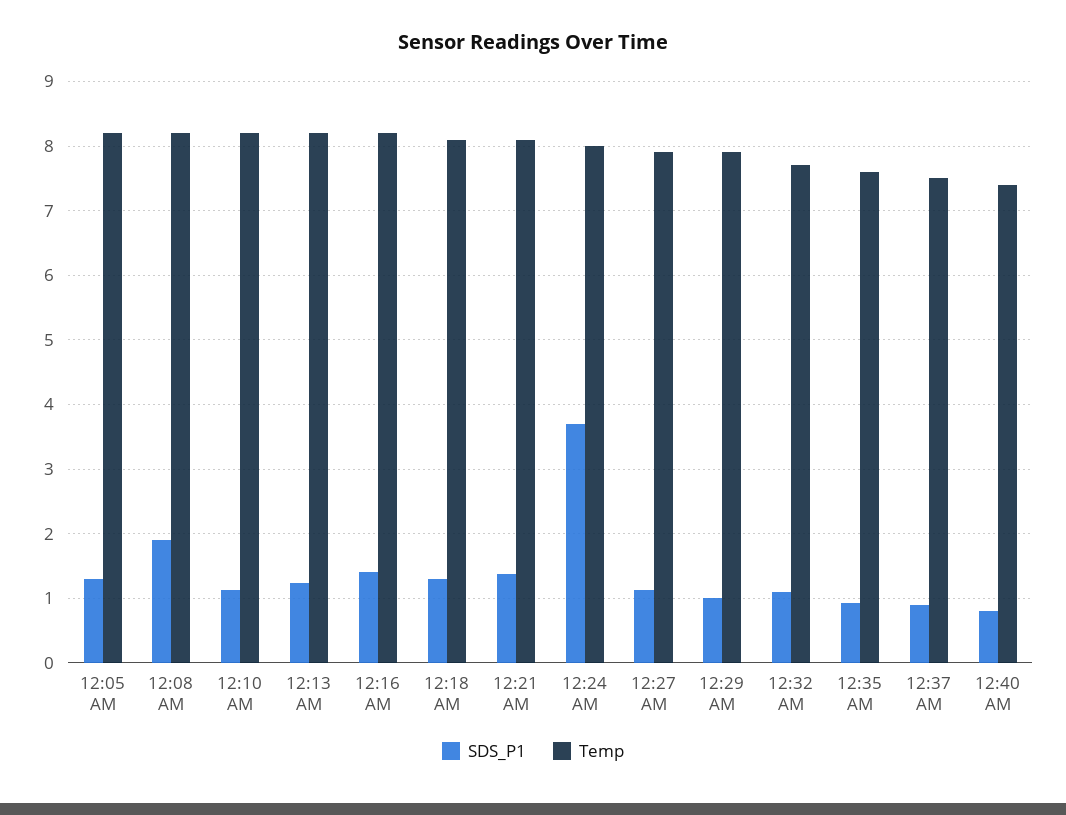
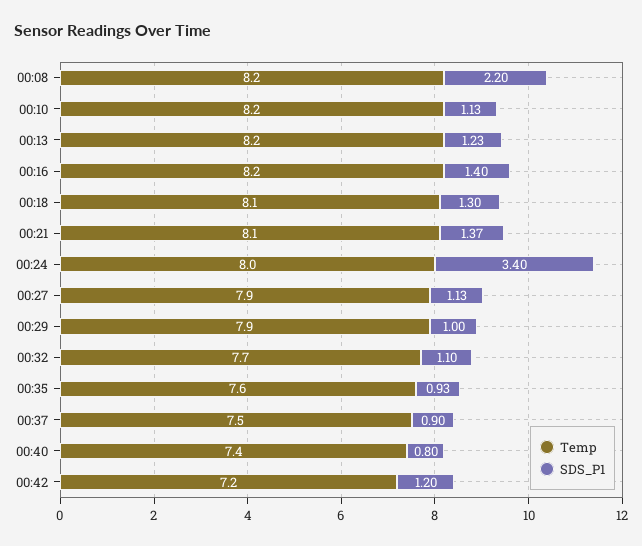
SDS_P1, 12:05 AM: 1.3 -> none
Temp, 12:05 AM: 8.2 -> none
SDS_P1, 12:08 AM: 1.9 -> 2.2
SDS_P1, 12:24 AM: 3.7 -> 3.4
Temp, 00:42: none -> 7.2
SDS_P1, 00:42: none -> 1.2

